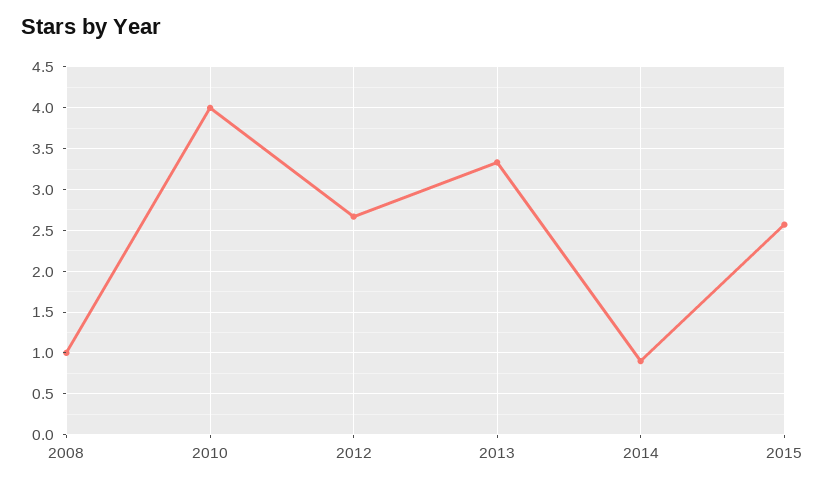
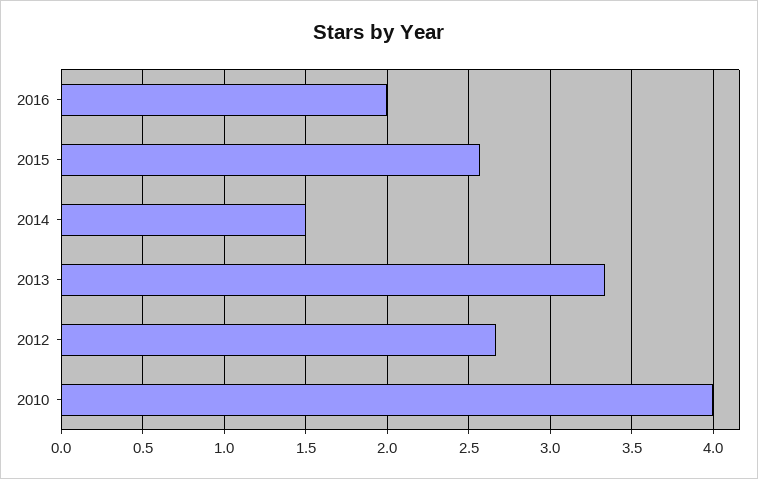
2008: 1 -> none
2014: 0.9 -> 1.5
2016: none -> 2

